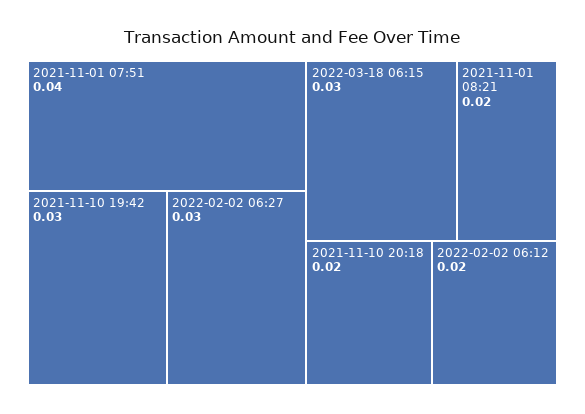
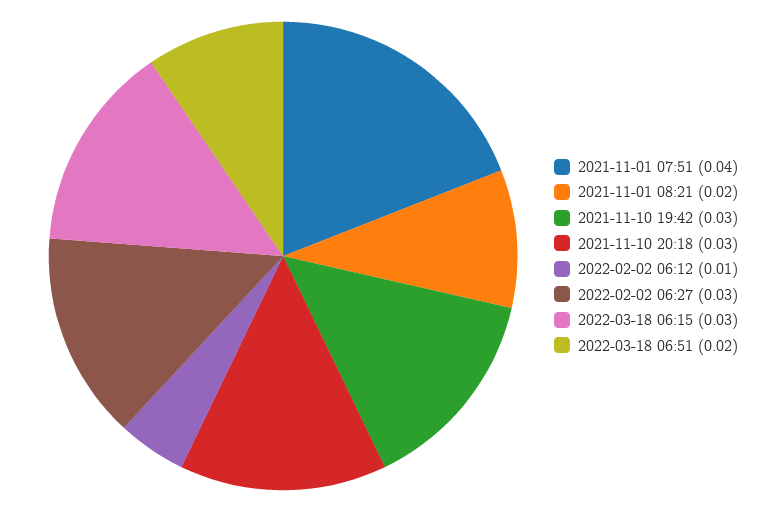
2021-11-10 20:18: 0.02 -> 0.03
2022-02-02 06:12: 0.02 -> 0.01
2022-03-18 06:51: none -> 0.02

